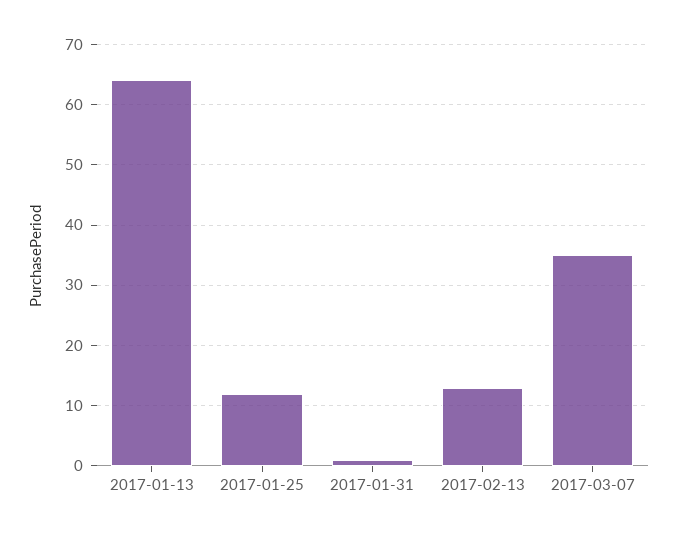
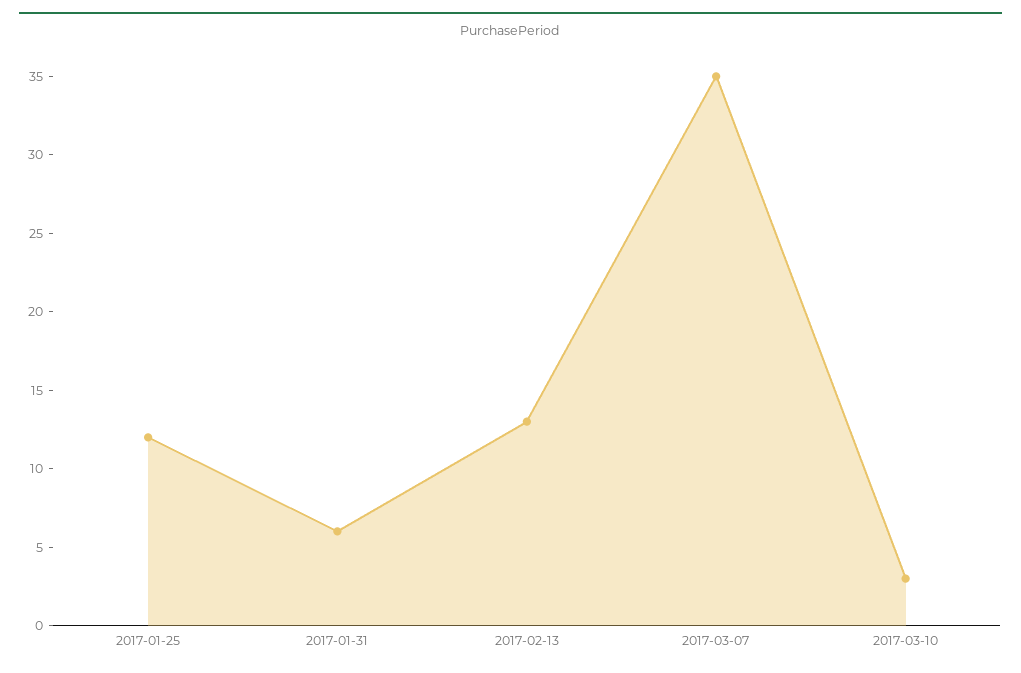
2017-01-13: 64 -> none
2017-01-31: 1 -> 6
2017-03-10: none -> 3

